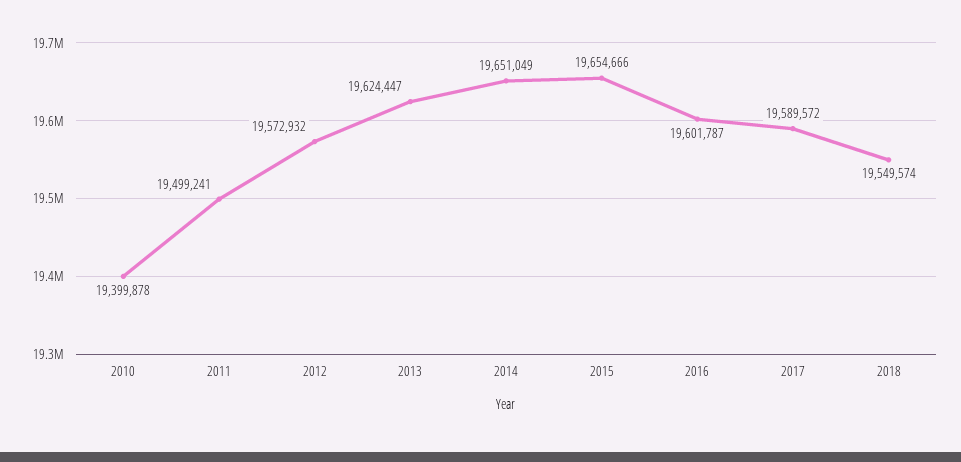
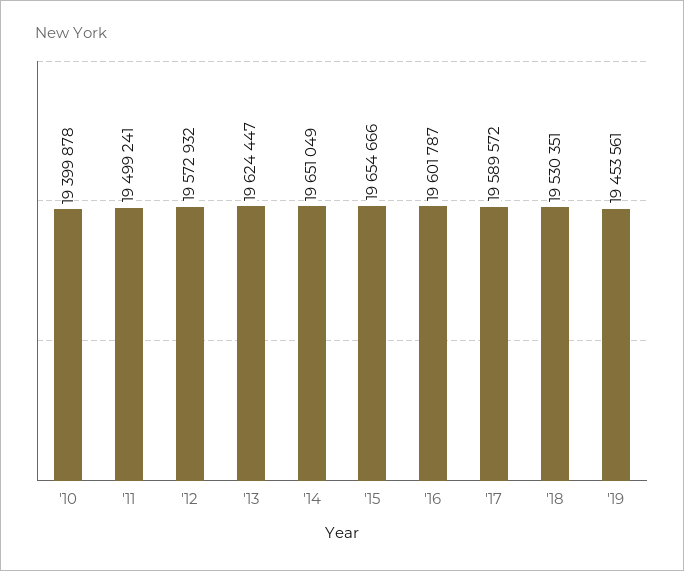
2018: 19549574 -> 19530351
'19: none -> 19453561

